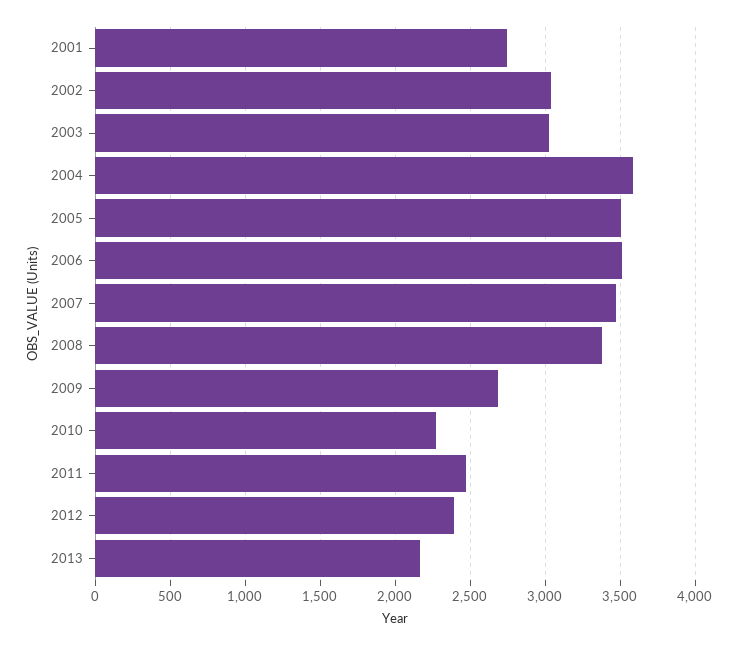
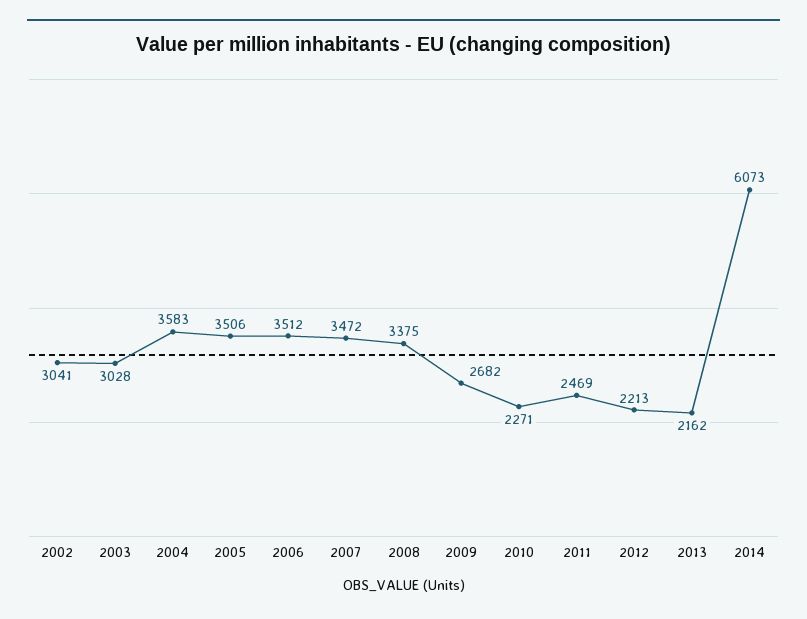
2001: 2750 -> none
2012: 2400 -> 2213
2014: none -> 6073

